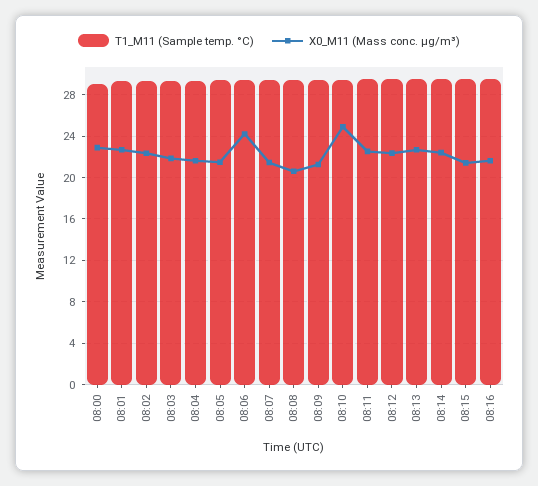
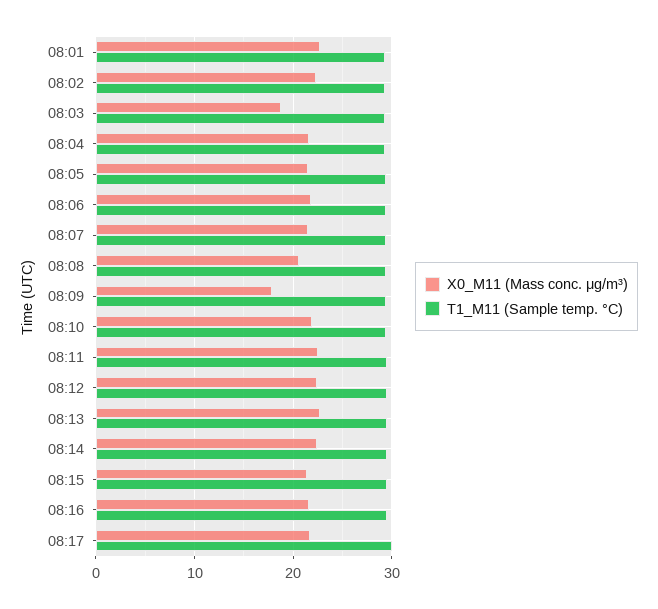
T1_M11 (Sample temp. °C), 08:00: 29 -> none
X0_M11 (Mass conc. μg/m³), 08:00: 23 -> none
X0_M11 (Mass conc. μg/m³), 08:03: 22 -> 19
X0_M11 (Mass conc. μg/m³), 08:06: 24 -> 22
X0_M11 (Mass conc. μg/m³), 08:09: 21 -> 18
X0_M11 (Mass conc. μg/m³), 08:10: 25 -> 22
X0_M11 (Mass conc. μg/m³), 08:17: none -> 22
T1_M11 (Sample temp. °C), 08:17: none -> 30

